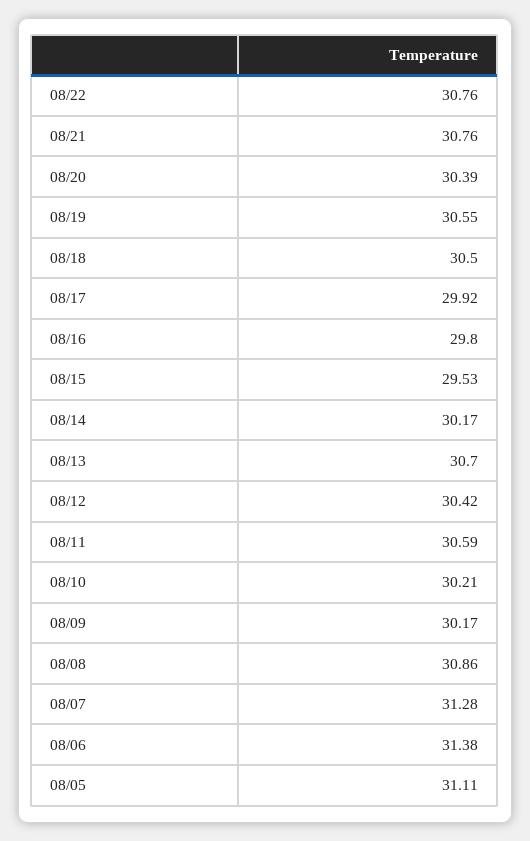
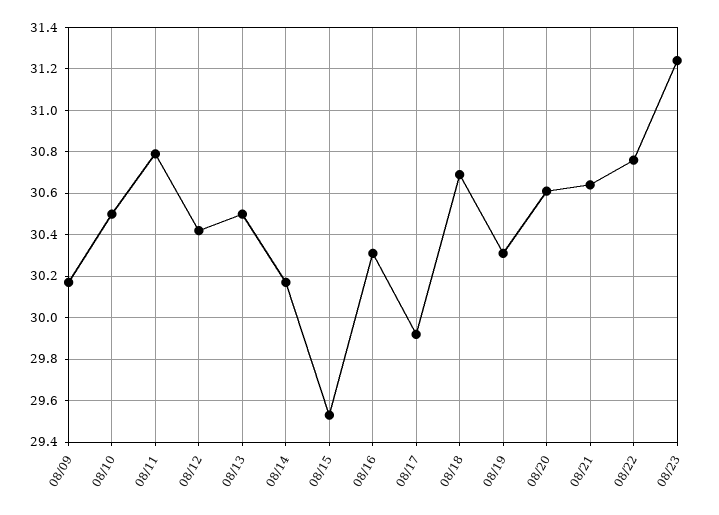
08/21: 30.76 -> 30.65
08/20: 30.39 -> 30.6
08/19: 30.55 -> 30.3
08/18: 30.5 -> 30.7
08/16: 29.8 -> 30.3
08/13: 30.7 -> 30.5
08/11: 30.59 -> 30.8
08/10: 30.21 -> 30.5
08/08: 30.86 -> none
08/07: 31.28 -> none
08/06: 31.38 -> none
08/05: 31.11 -> none
08/23: none -> 31.25

